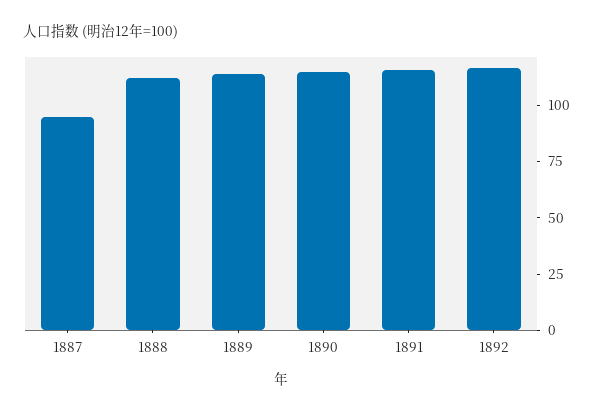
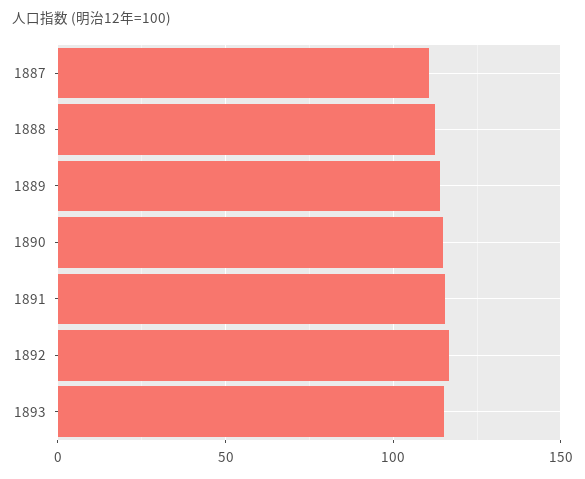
1887: 95 -> 110
1893: none -> 115

